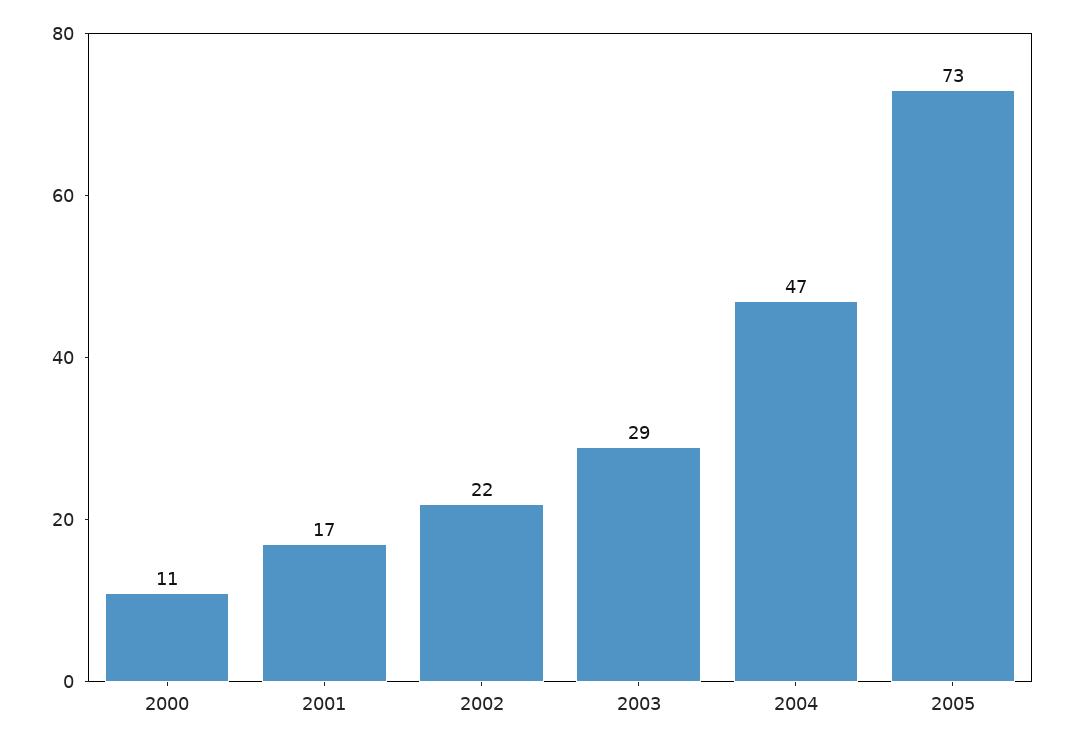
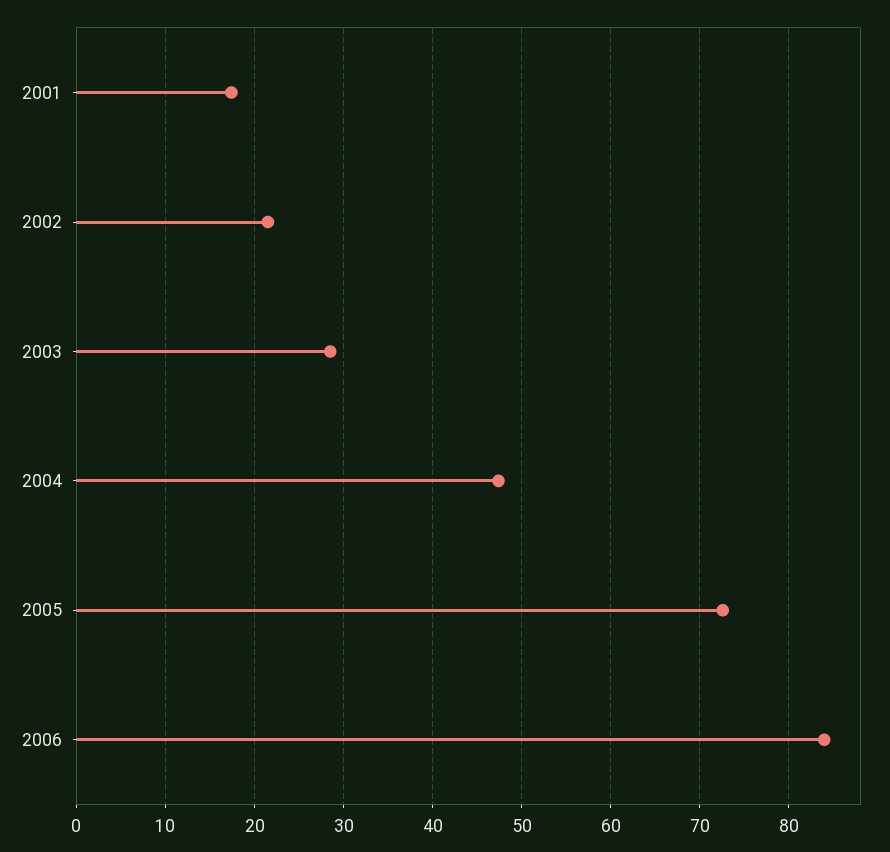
2000: 11 -> none
2006: none -> 84

